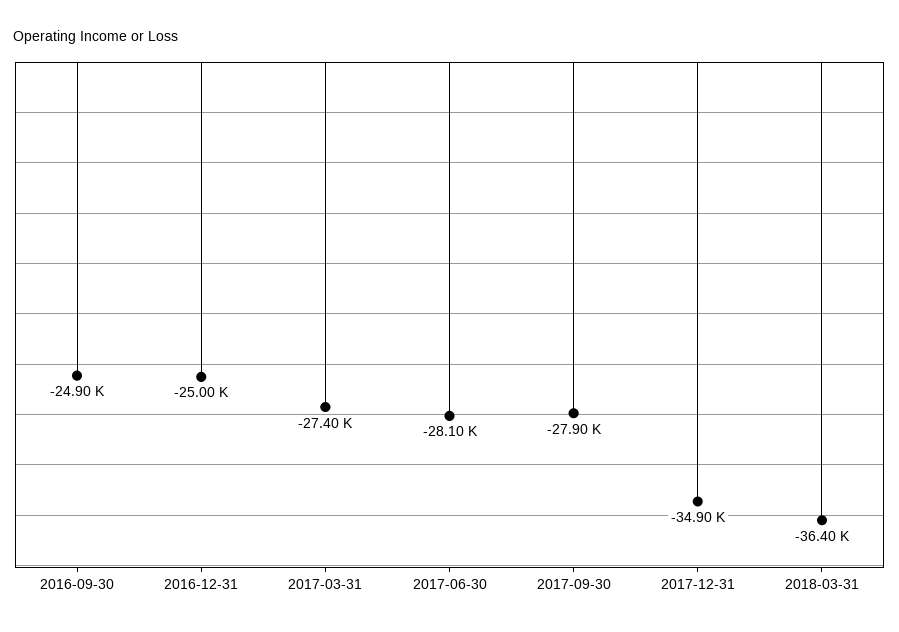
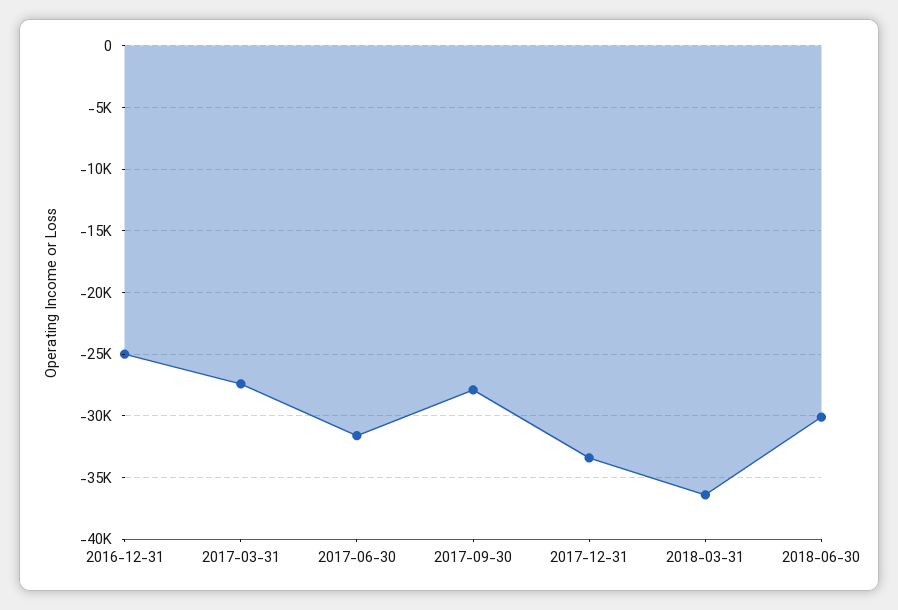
2016-09-30: -24900 -> none
2017-06-30: -28100 -> -31500
2017-12-31: -34900 -> -33500
2018-06-30: none -> -30000

